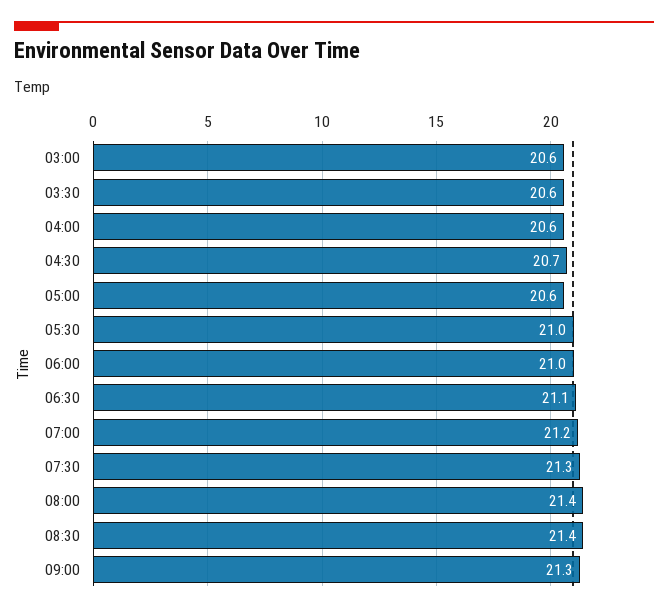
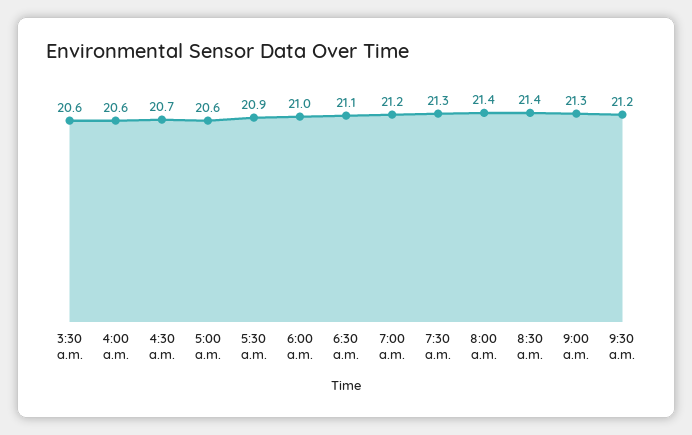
03:00: 20.6 -> none
05:30: 21 -> 20.9
9:30 a.m.: none -> 21.2

